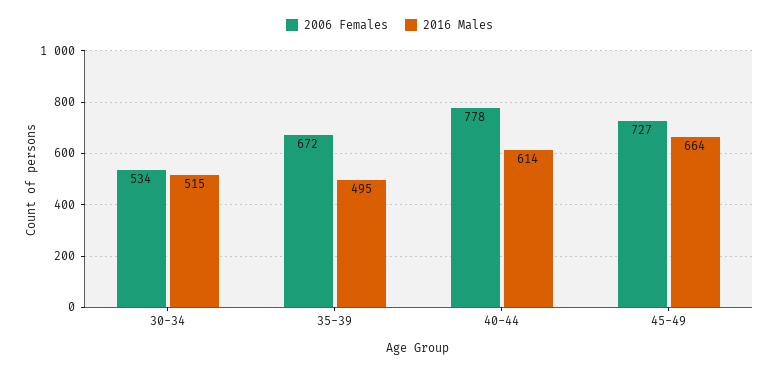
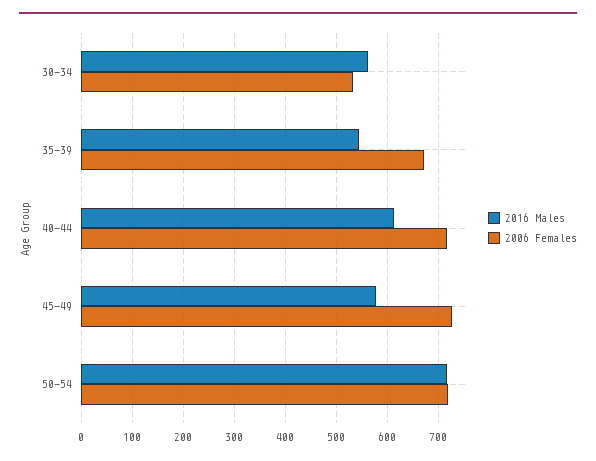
2016 Males, 30-34: 515 -> 560
2016 Males, 35-39: 495 -> 540
2006 Females, 40-44: 778 -> 720
2016 Males, 45-49: 664 -> 580
2016 Males, 50-54: none -> 720
2006 Females, 50-54: none -> 720

